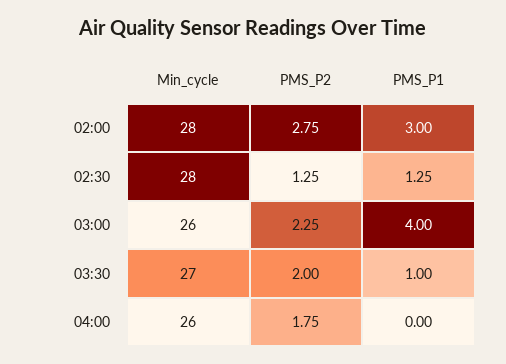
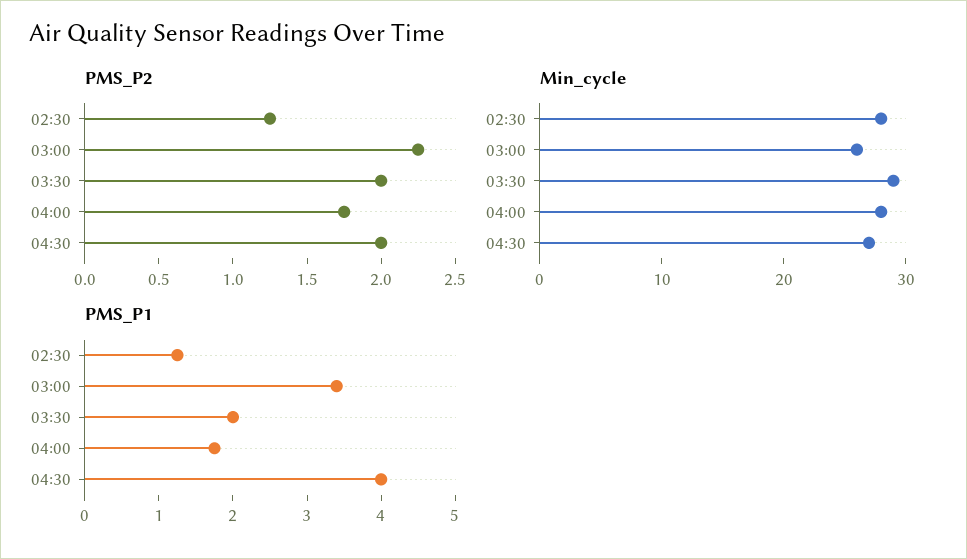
Min_cycle, 02:00: 28 -> none
PMS_P2, 02:00: 2.75 -> none
PMS_P1, 02:00: 3 -> none
PMS_P1, 03:00: 4 -> 3.4
Min_cycle, 03:30: 27 -> 29
PMS_P1, 03:30: 1 -> 2
Min_cycle, 04:00: 26 -> 28
PMS_P1, 04:00: 0 -> 1.8
PMS_P2, 04:30: none -> 2
Min_cycle, 04:30: none -> 27
PMS_P1, 04:30: none -> 4

